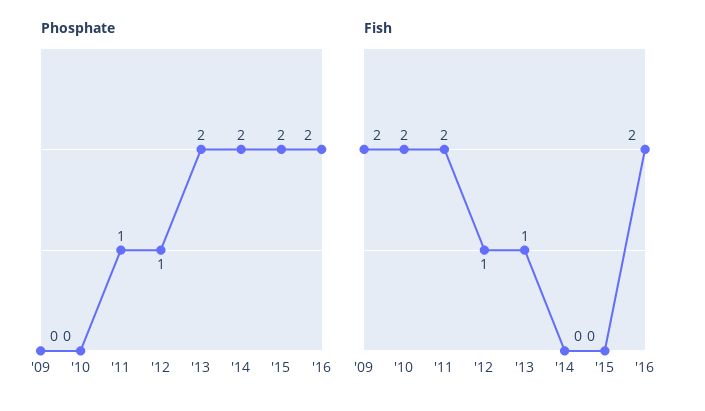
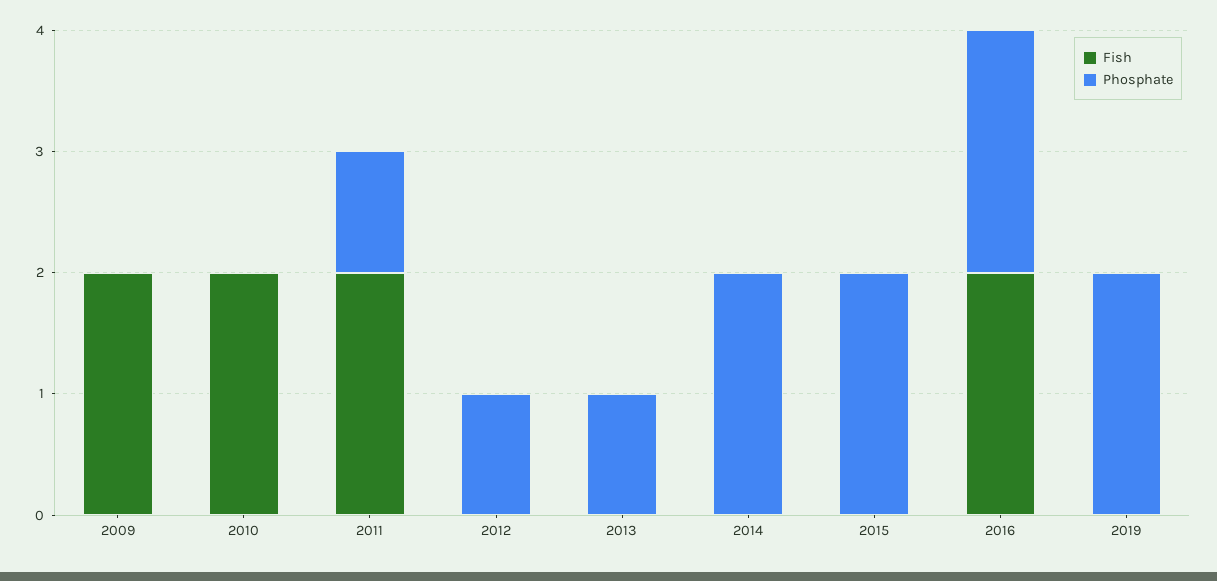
Phosphate, '13: 2 -> 1
Fish, '12: 1 -> 0
Fish, '13: 1 -> 0
Fish, 2019: none -> 0
Phosphate, 2019: none -> 2

